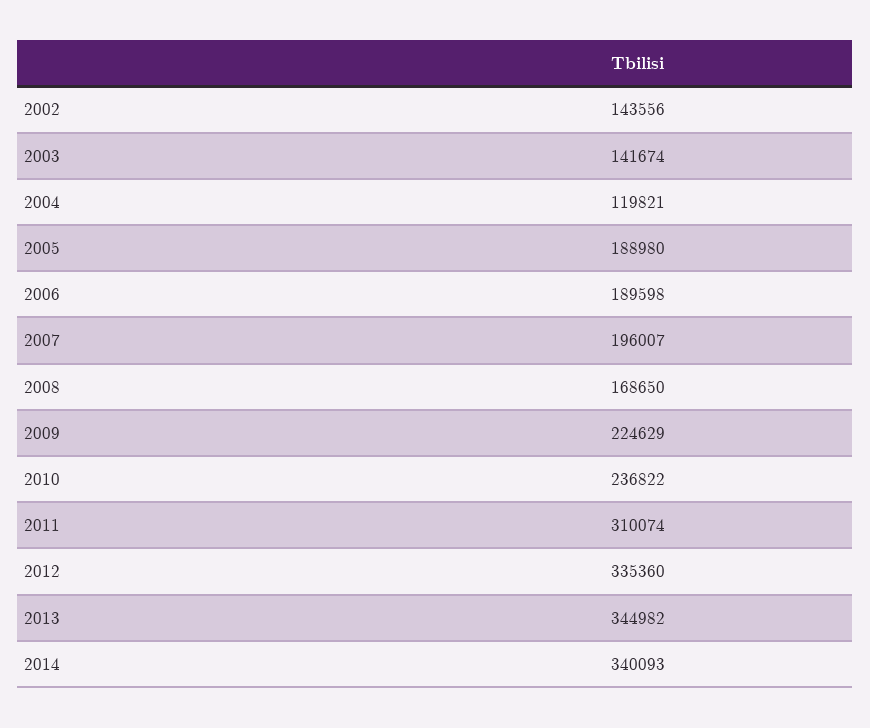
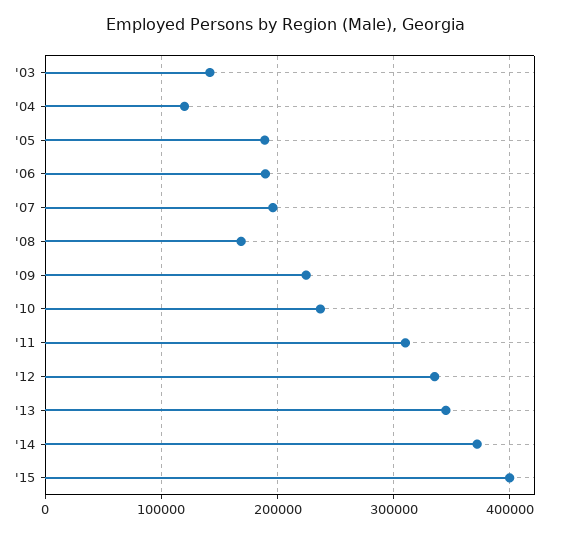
2002: 143556 -> none
2014: 340093 -> 370000
'15: none -> 400000

